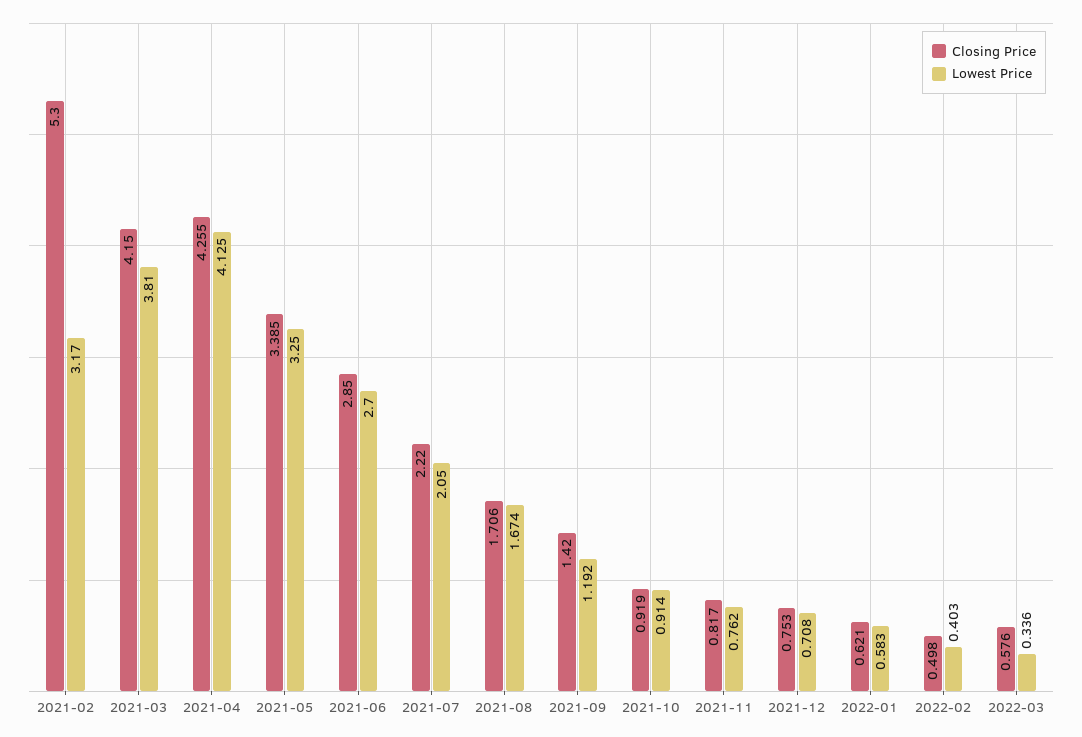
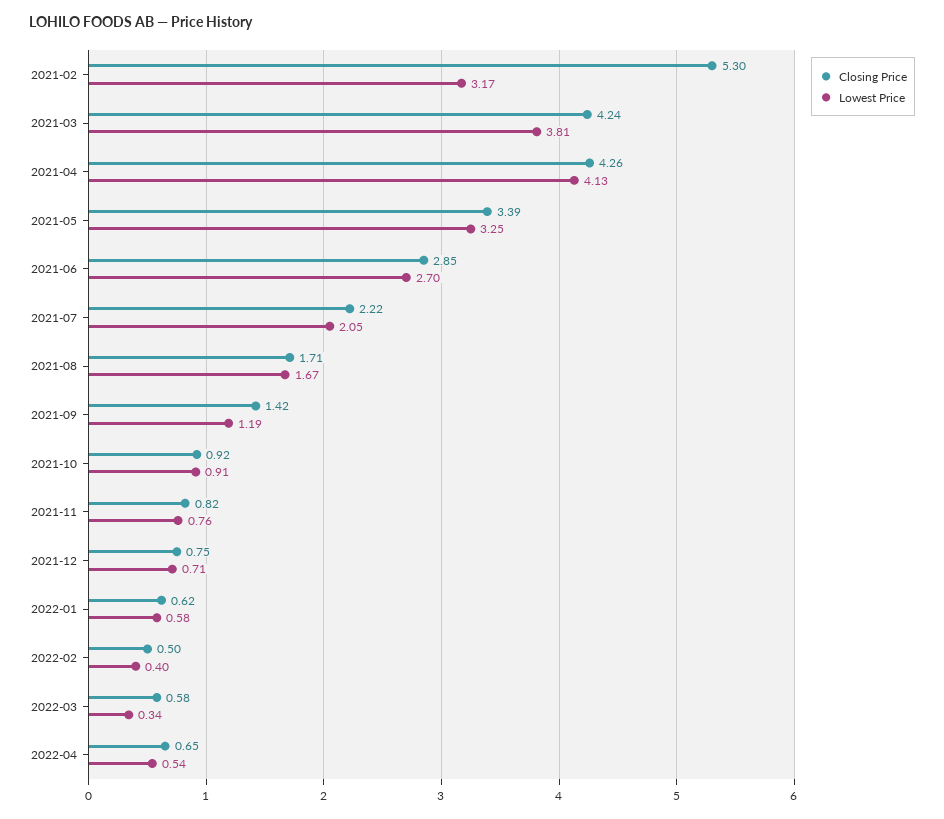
Closing Price, 2021-03: 4.15 -> 4.24
Closing Price, 2022-04: none -> 0.65
Lowest Price, 2022-04: none -> 0.54

